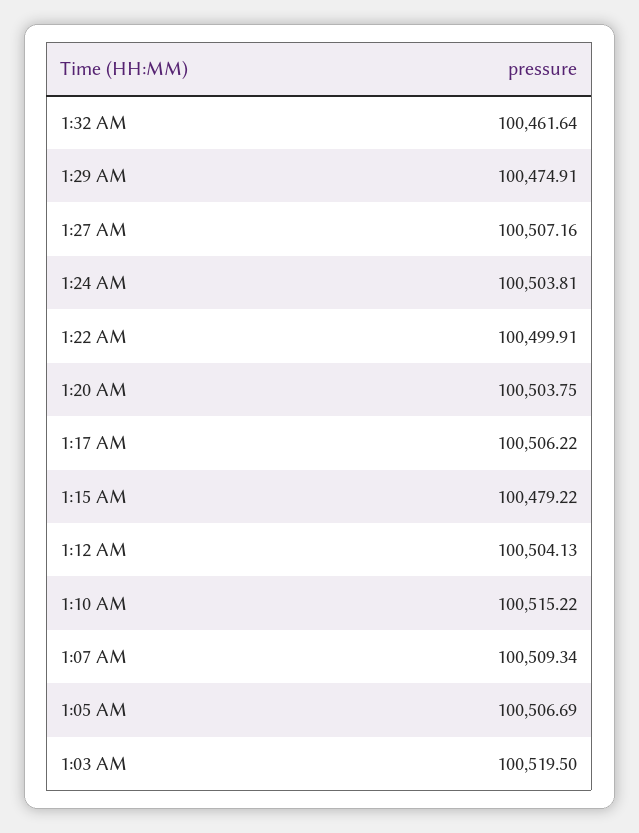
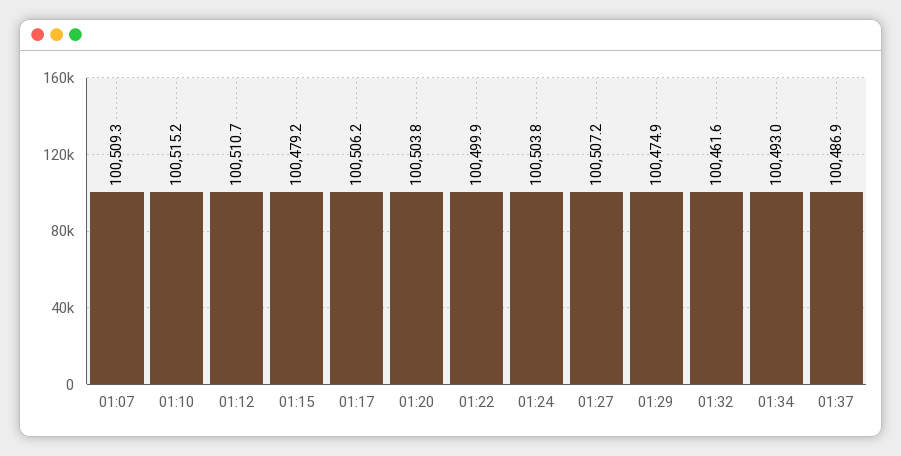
1:12 AM: 100504.13 -> 100510.7
1:05 AM: 100506.69 -> none
1:03 AM: 100519.5 -> none
01:34: none -> 100493
01:37: none -> 100486.9

